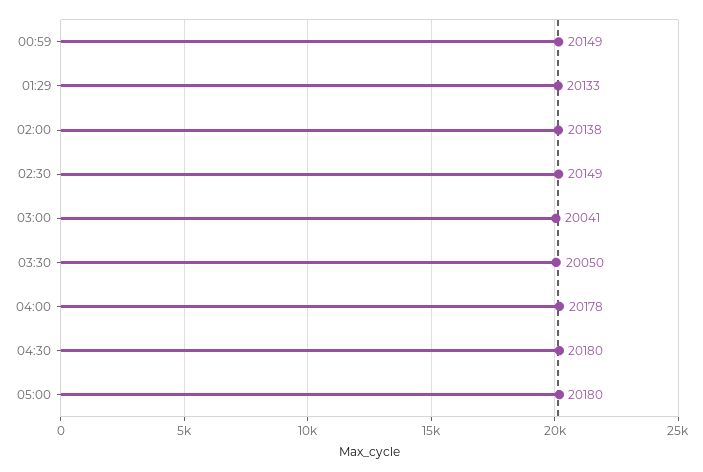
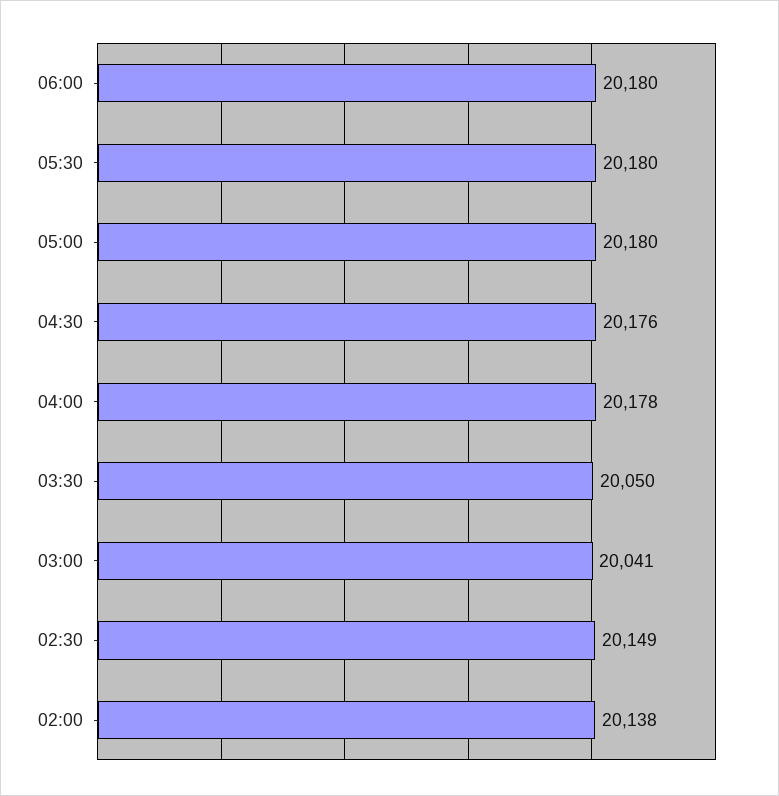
00:59: 20149 -> none
01:29: 20133 -> none
04:30: 20180 -> 20176
06:00: none -> 20180
05:30: none -> 20180

